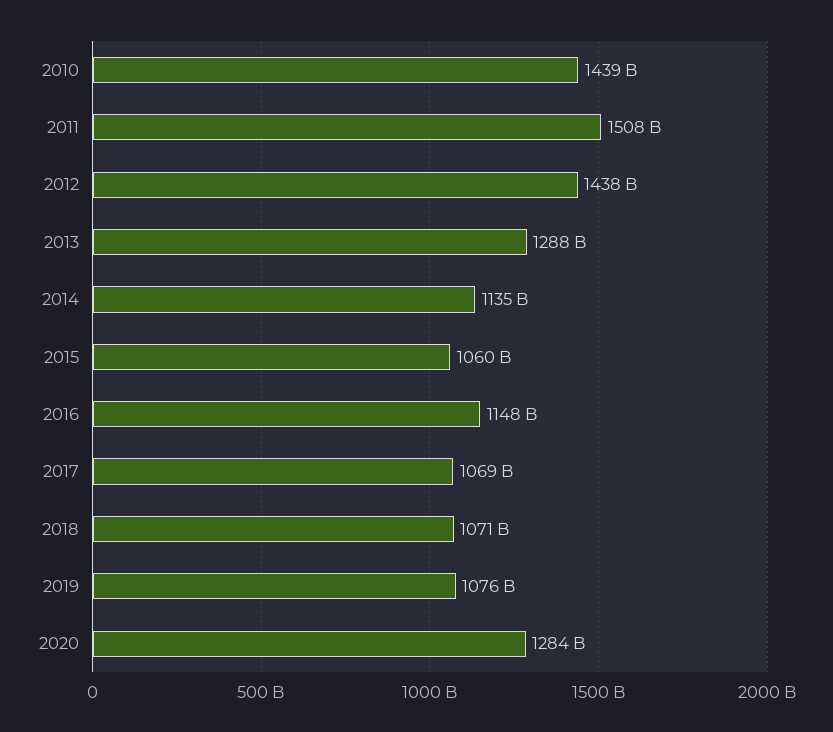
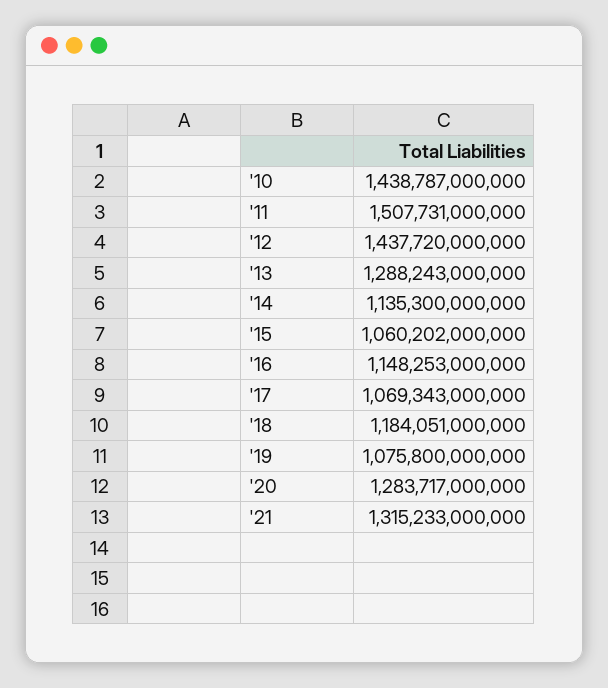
2018: 1071000000000 -> 1184051000000
'21: none -> 1315233000000

